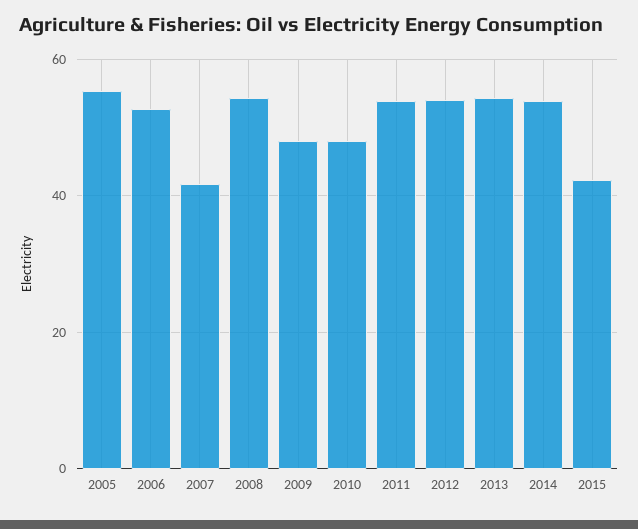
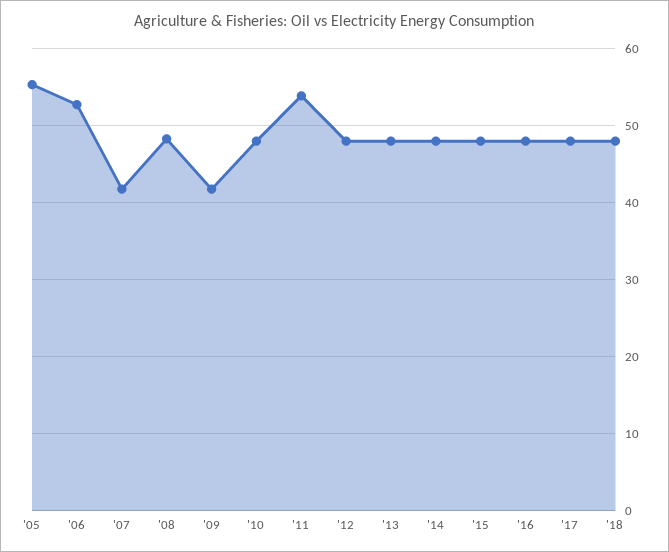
2008: 54 -> 48
2009: 48 -> 42
2012: 54 -> 48
2013: 54 -> 48
2014: 54 -> 48
2015: 42 -> 48
'16: none -> 48
'17: none -> 48
'18: none -> 48

